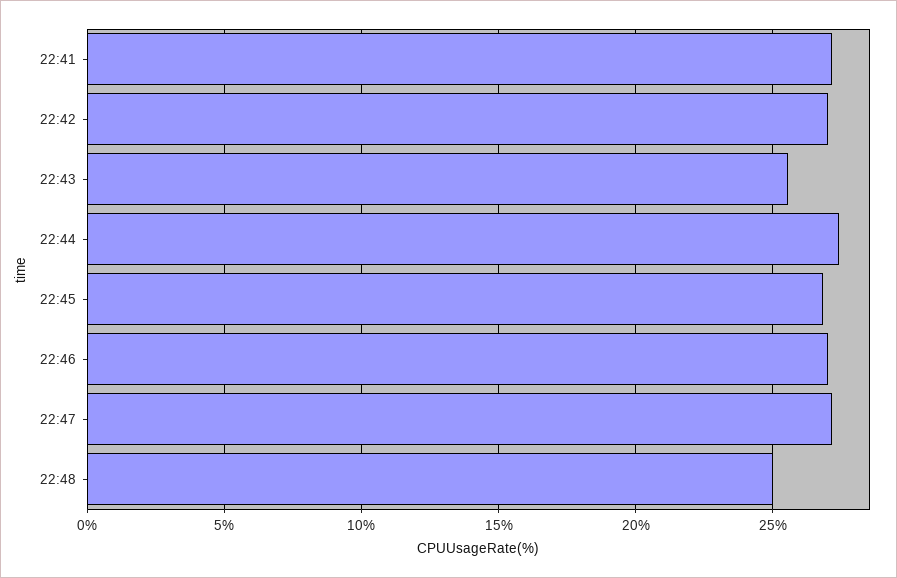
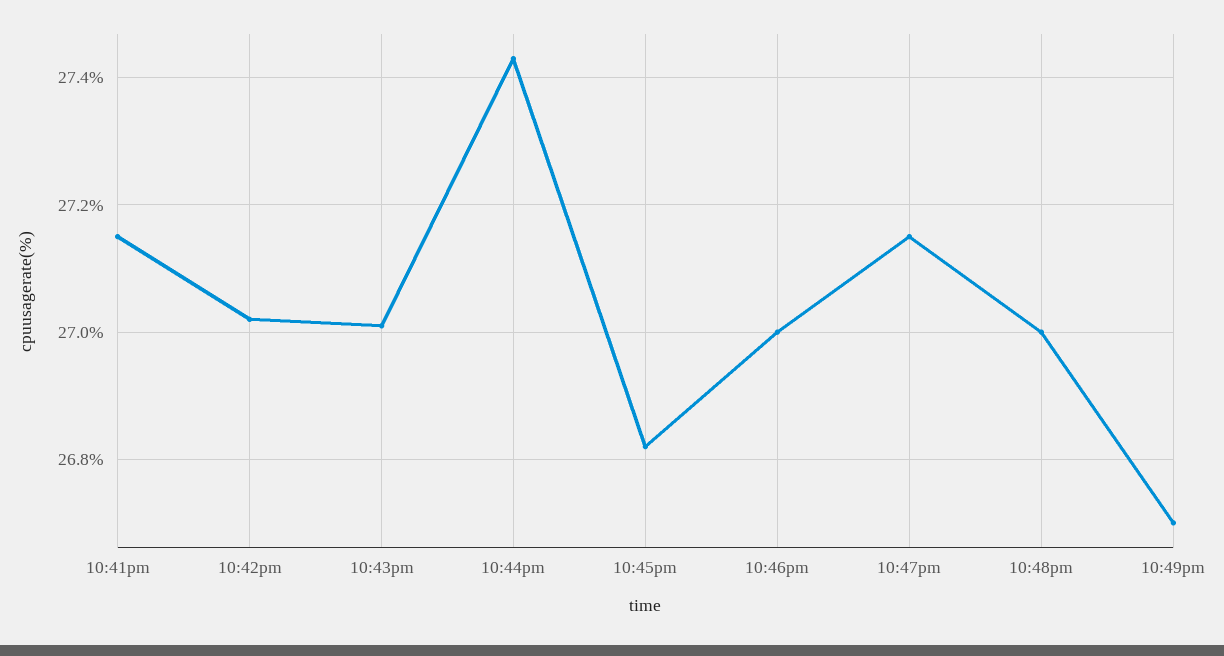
22:43: 25.5 -> 27
22:48: 25 -> 27
10:49pm: none -> 26.7

